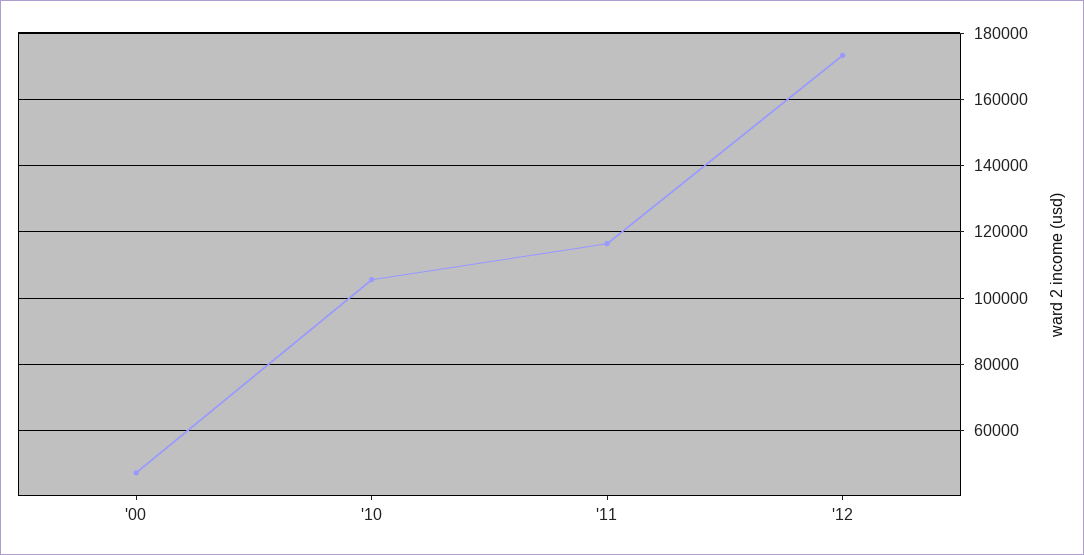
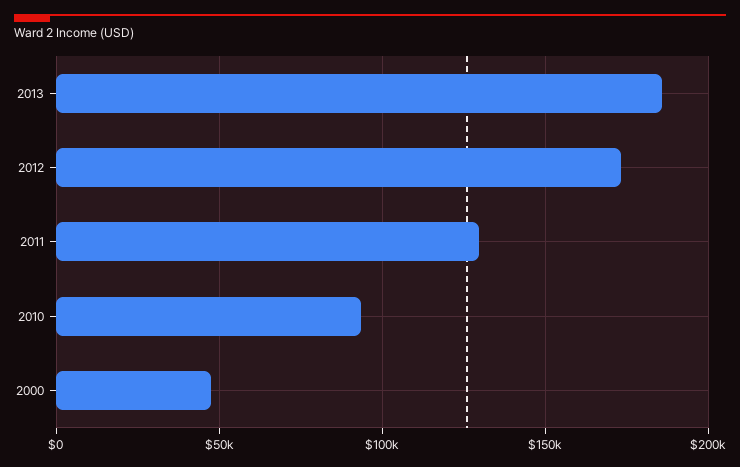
'10: 106000 -> 95000
'11: 116000 -> 130000
2013: none -> 185000

